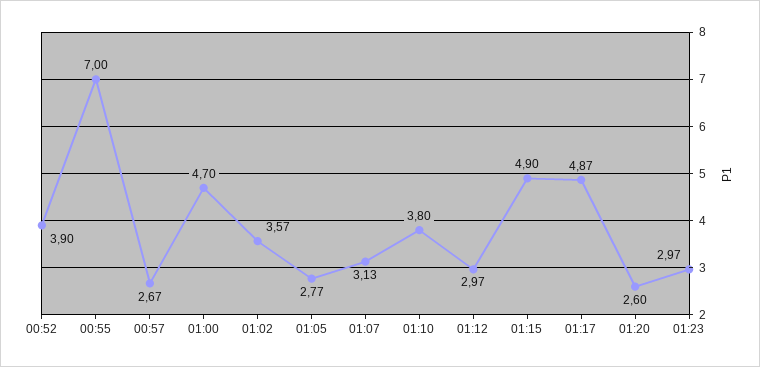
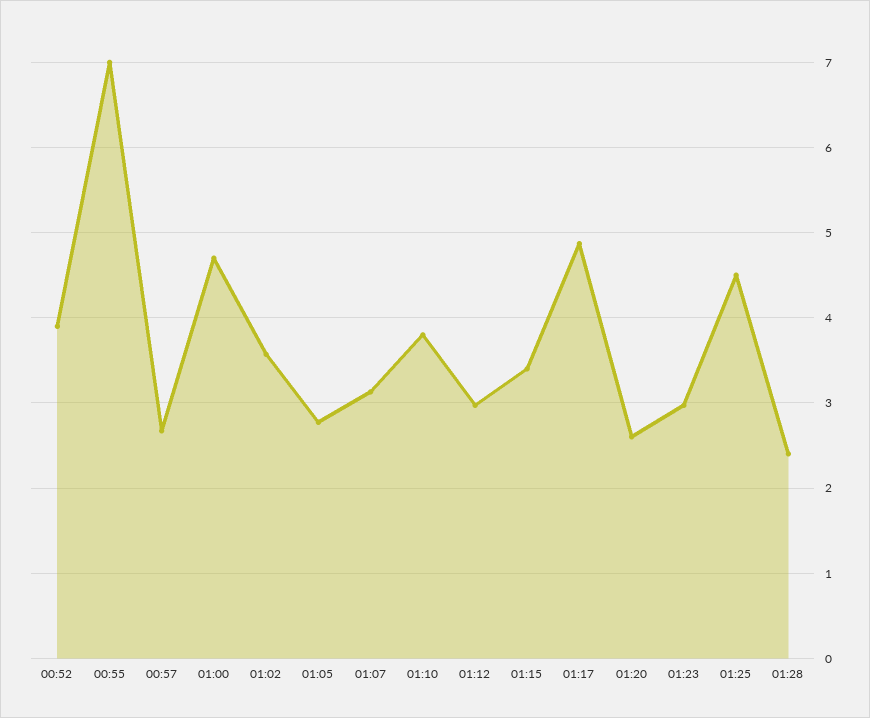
01:15: 4.9 -> 3.4
01:25: none -> 4.5
01:28: none -> 2.4

